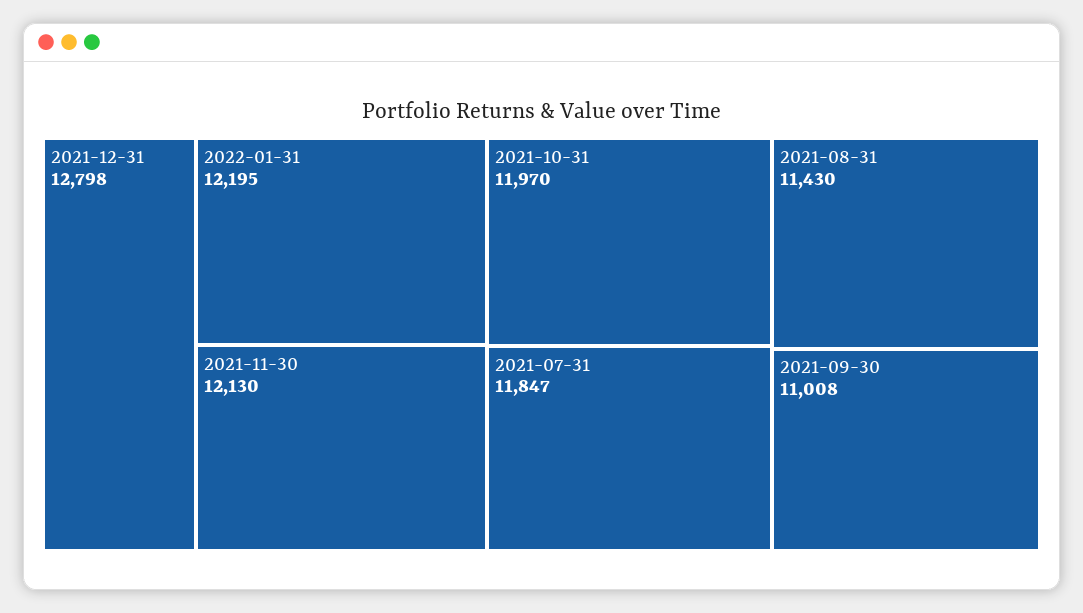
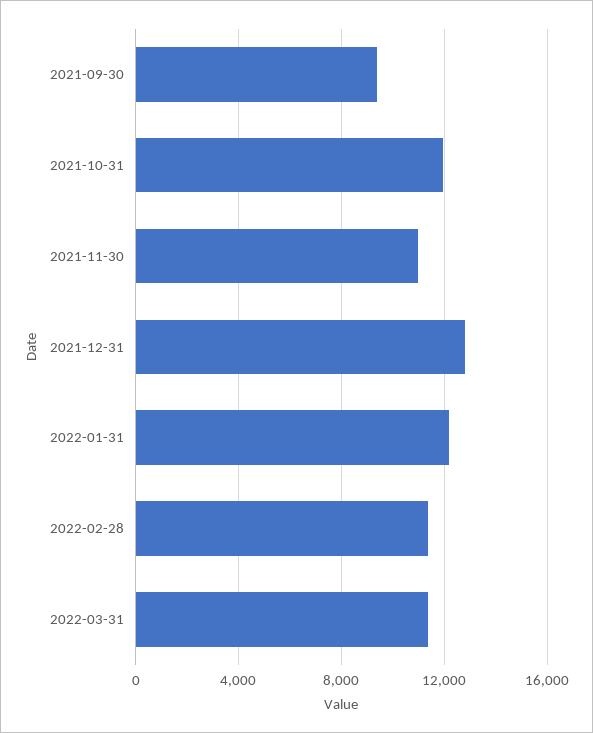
2021-11-30: 12130 -> 11000
2021-07-31: 11847 -> none
2021-08-31: 11430 -> none
2021-09-30: 11008 -> 9500
2022-02-28: none -> 11500
2022-03-31: none -> 11500

